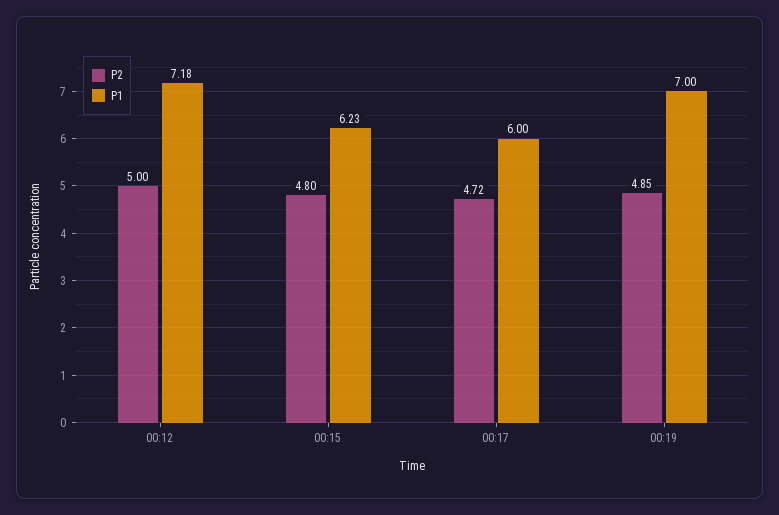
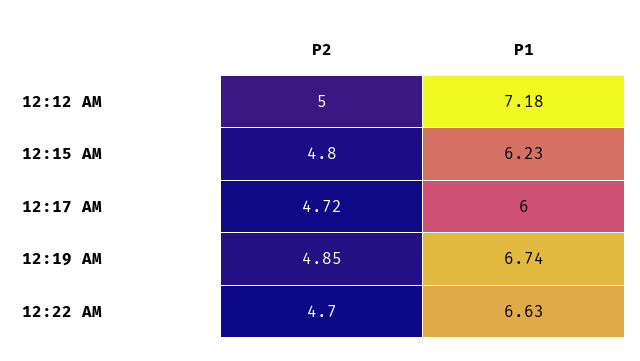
P1, 00:19: 7 -> 6.74
P2, 12:22 AM: none -> 4.7
P1, 12:22 AM: none -> 6.63

